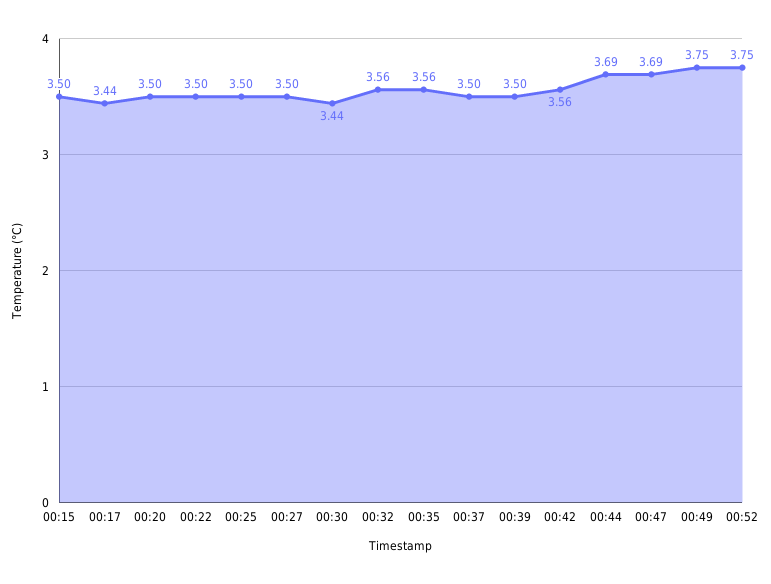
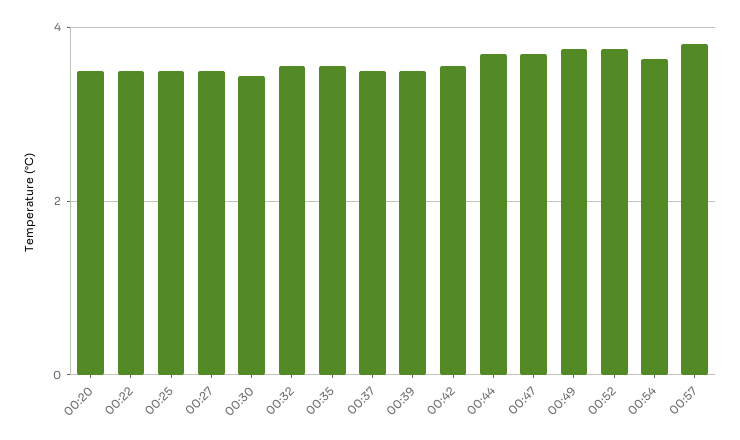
00:15: 3.5 -> none
00:17: 3.44 -> none
00:54: none -> 3.6
00:57: none -> 3.8

